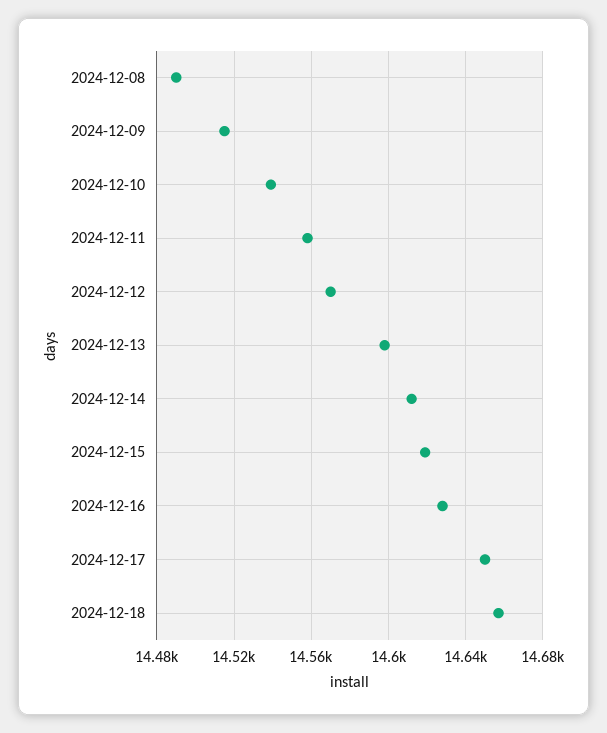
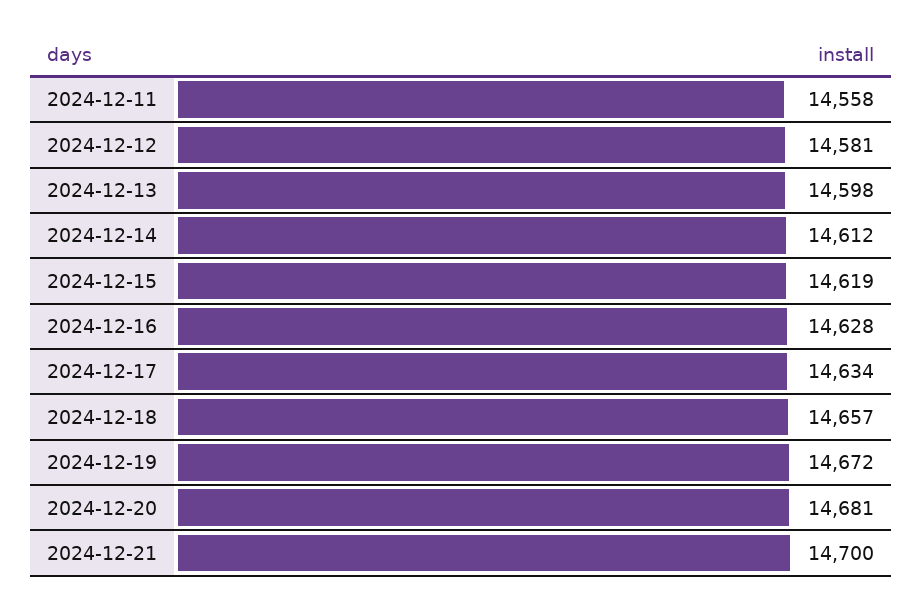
2024-12-08: 14490 -> none
2024-12-09: 14515 -> none
2024-12-10: 14540 -> none
2024-12-12: 14570 -> 14581
2024-12-17: 14650 -> 14634
2024-12-19: none -> 14672
2024-12-20: none -> 14681
2024-12-21: none -> 14700

